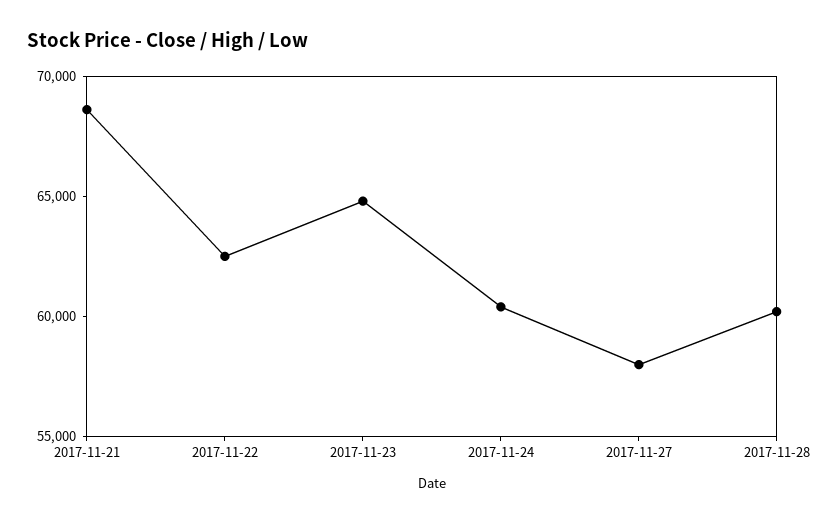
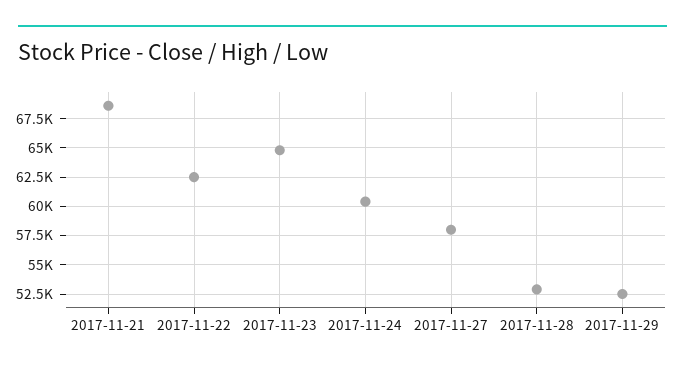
2017-11-28: 60000 -> 52500
2017-11-29: none -> 52500

